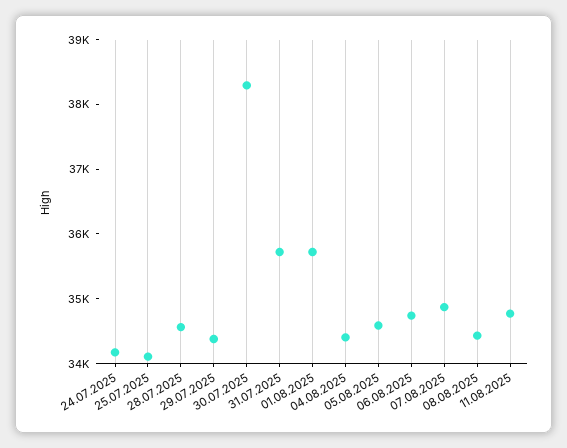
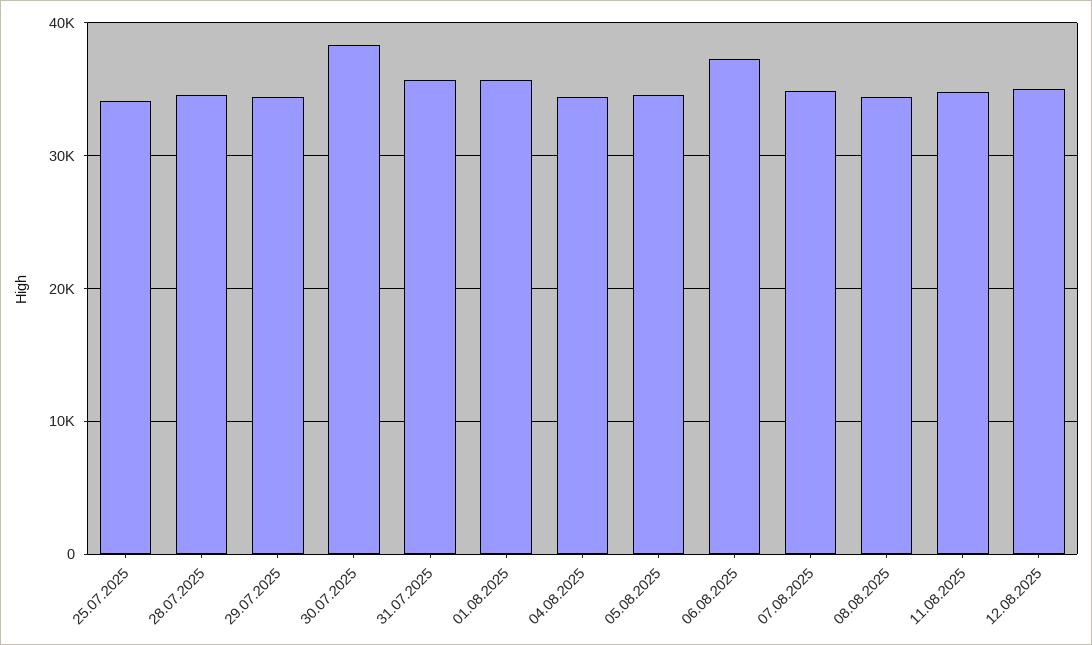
24.07.2025: 34200 -> none
06.08.2025: 34800 -> 37000
12.08.2025: none -> 35000

